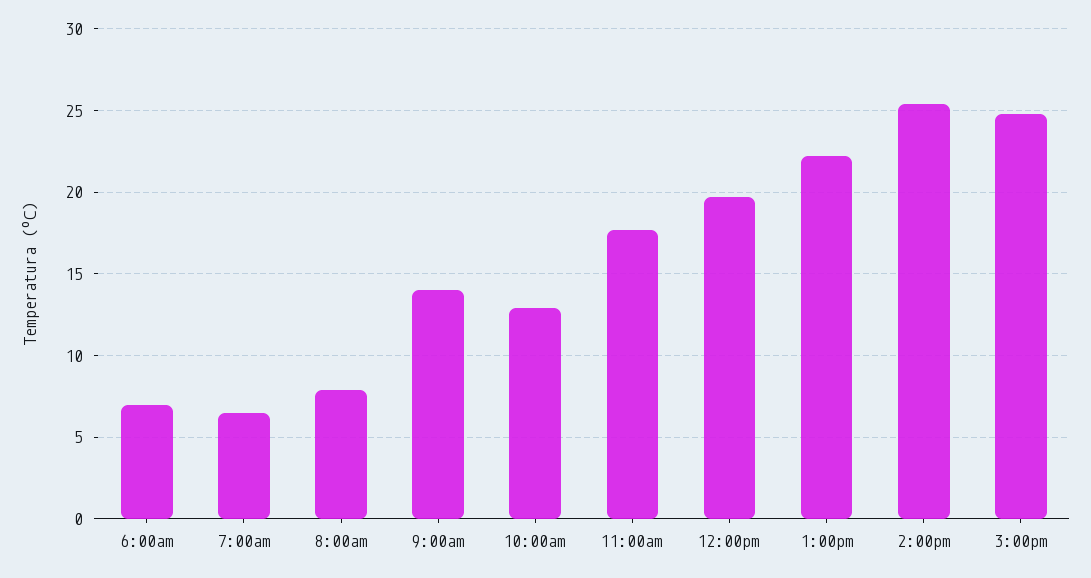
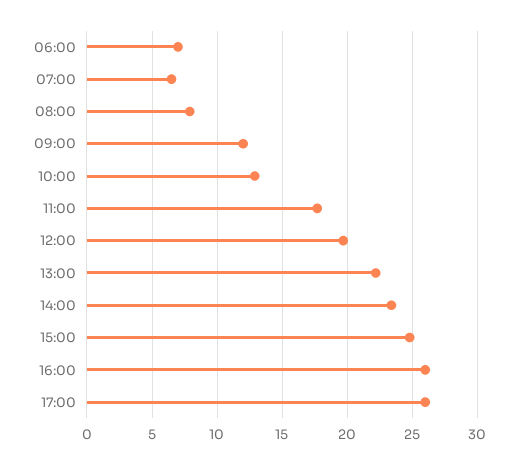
9:00am: 14 -> 12
2:00pm: 25.5 -> 23.5
16:00: none -> 26
17:00: none -> 26

